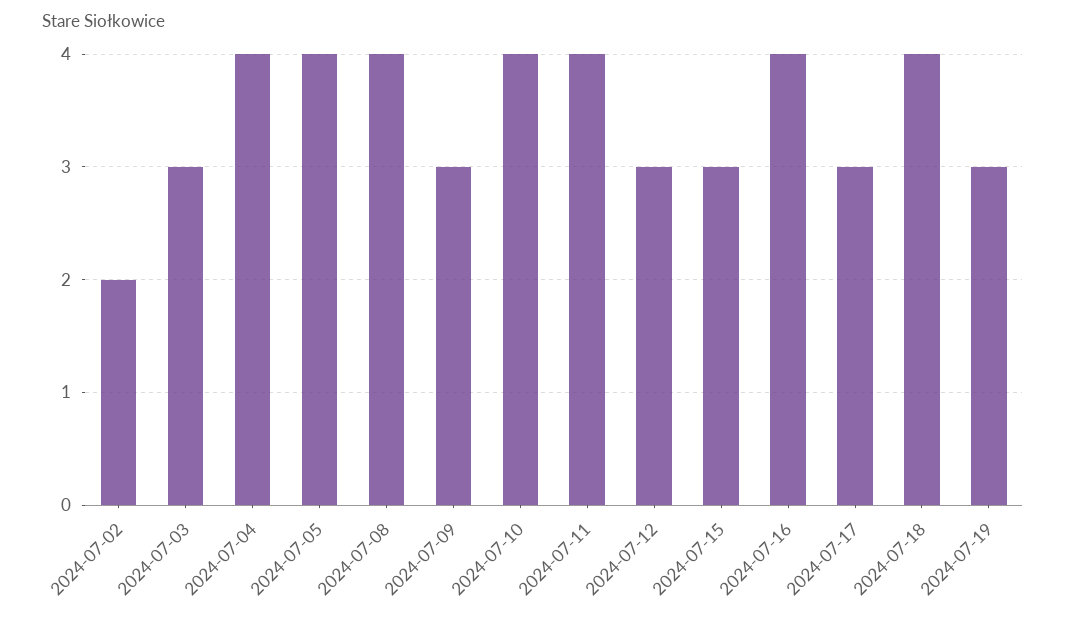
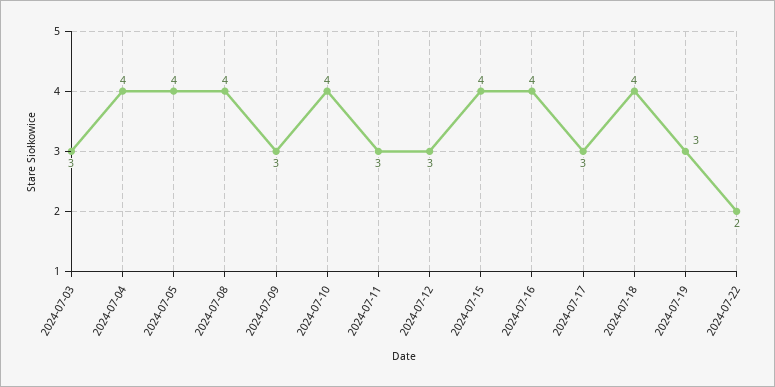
2024-07-02: 2 -> none
2024-07-11: 4 -> 3
2024-07-15: 3 -> 4
2024-07-22: none -> 2

